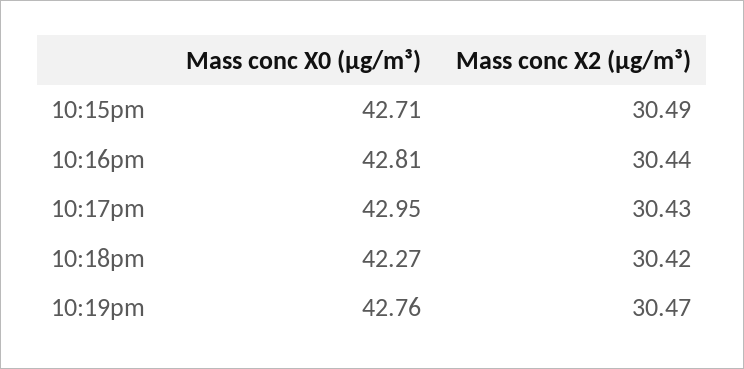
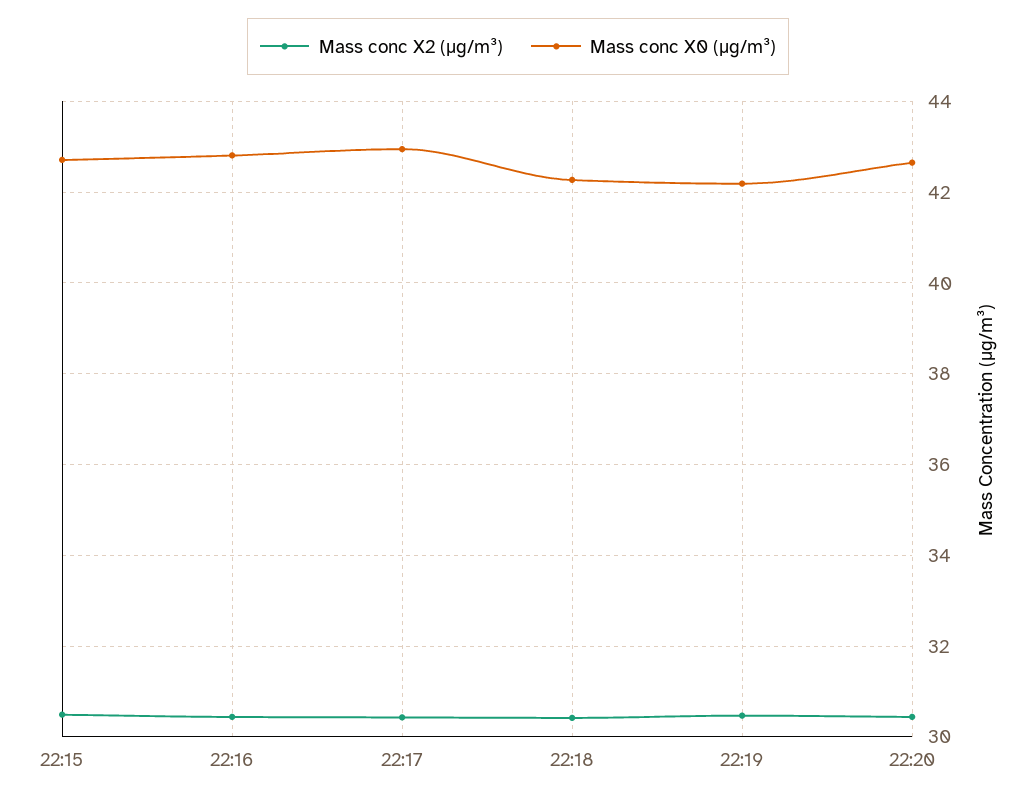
Mass conc X0 (μg/m³), 10:19pm: 42.76 -> 42.2
Mass conc X2 (μg/m³), 22:20: none -> 30.4
Mass conc X0 (μg/m³), 22:20: none -> 42.6

